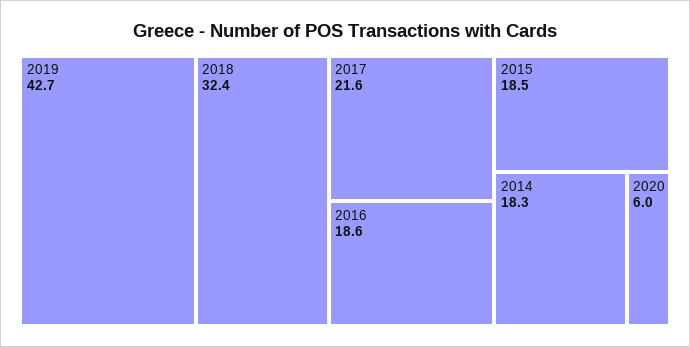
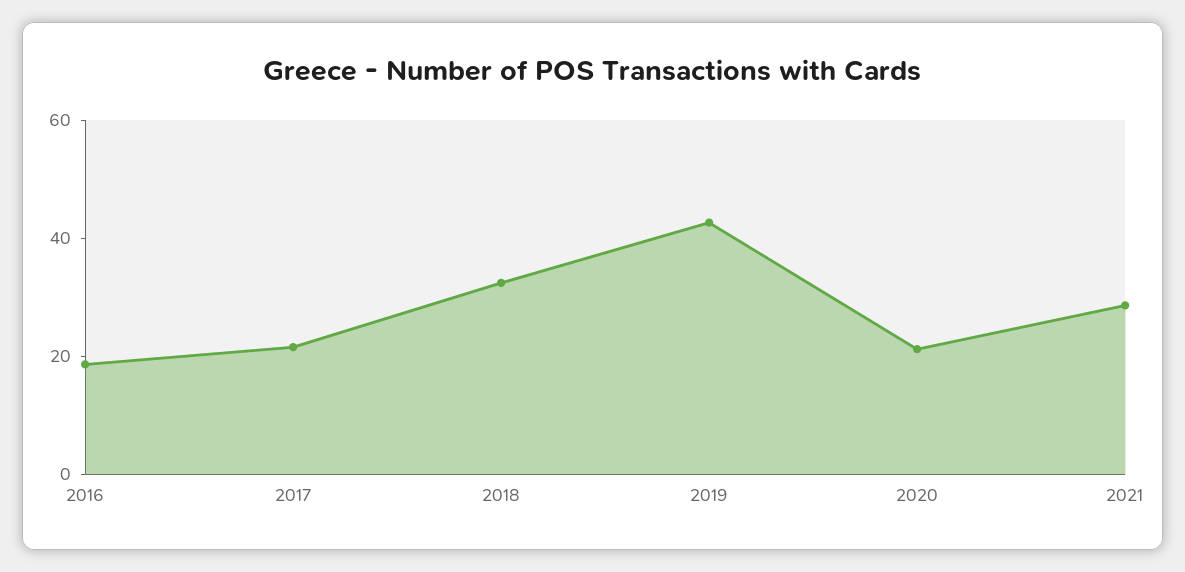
2015: 18.5 -> none
2014: 18.3 -> none
2020: 6 -> 20
2021: none -> 30

